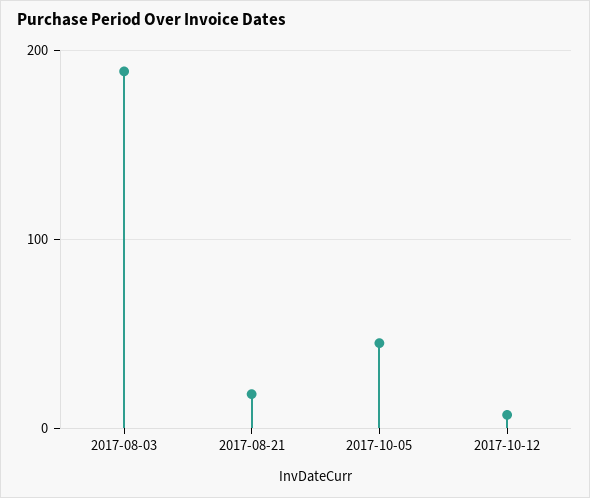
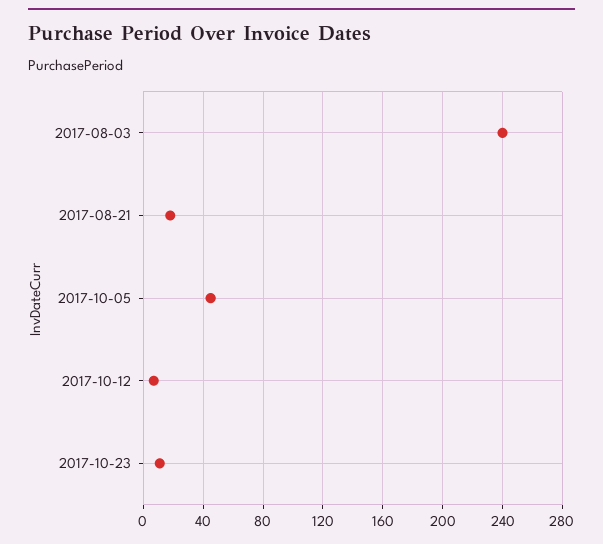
2017-08-03: 190 -> 240
2017-10-23: none -> 10

